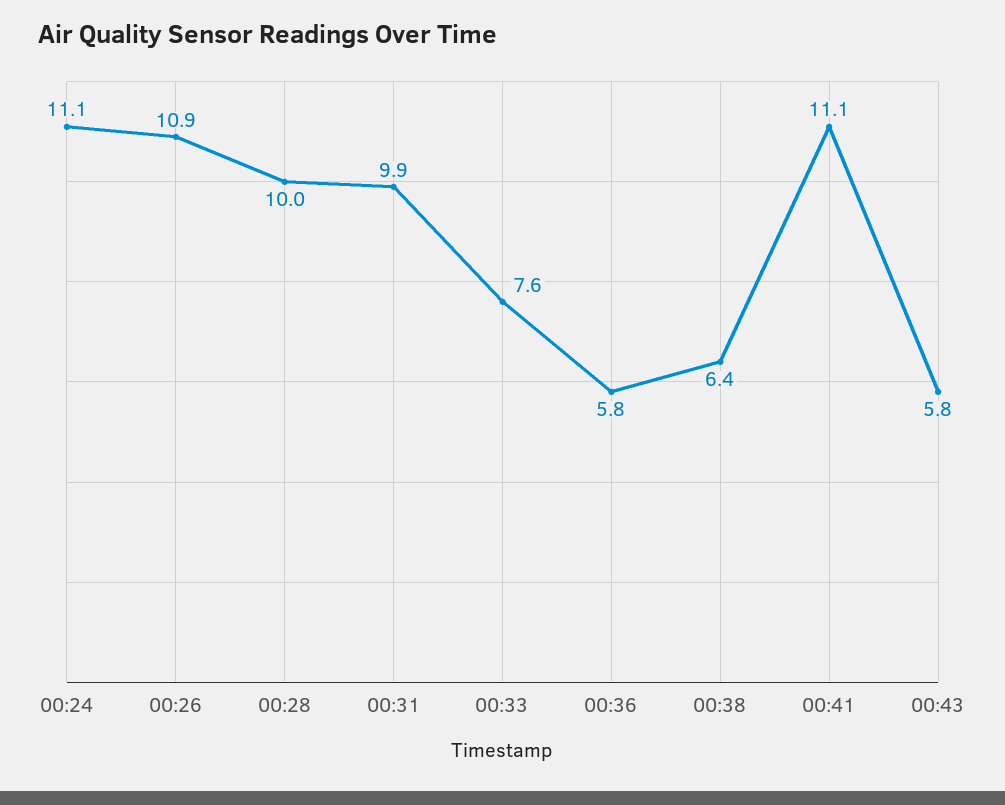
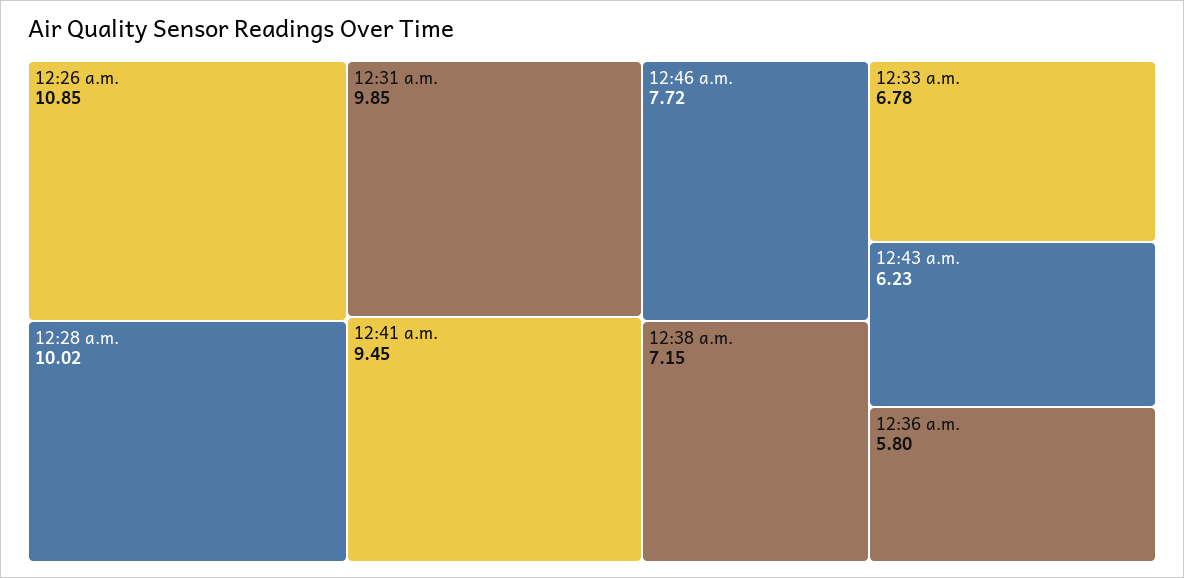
00:24: 11.1 -> none
00:33: 7.6 -> 6.78
00:38: 6.4 -> 7.15
00:41: 11.1 -> 9.45
00:43: 5.8 -> 6.23
12:46 a.m.: none -> 7.72

